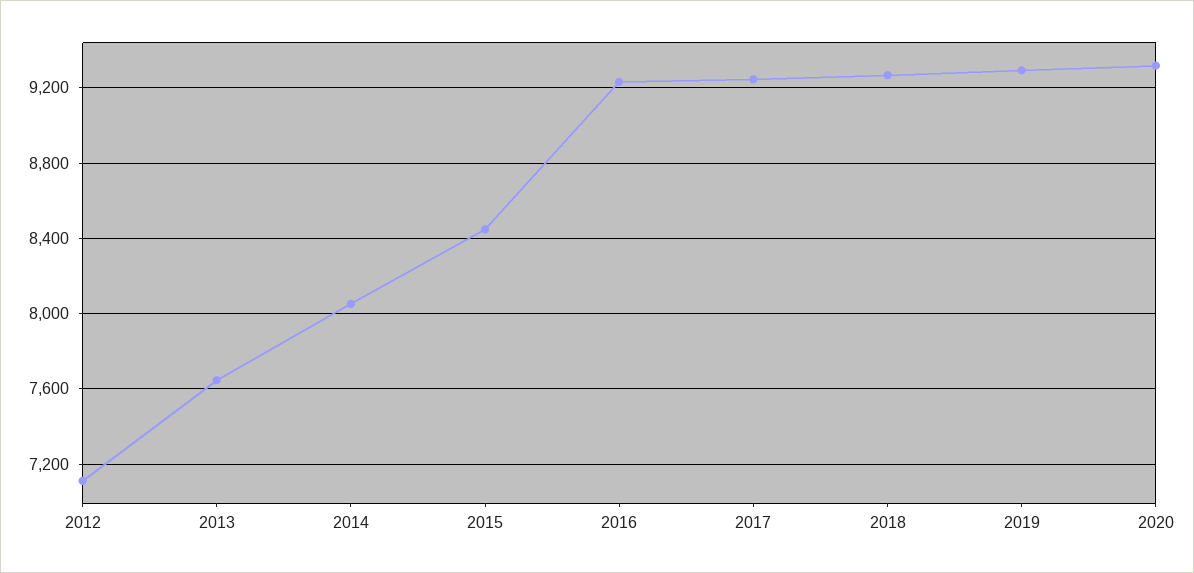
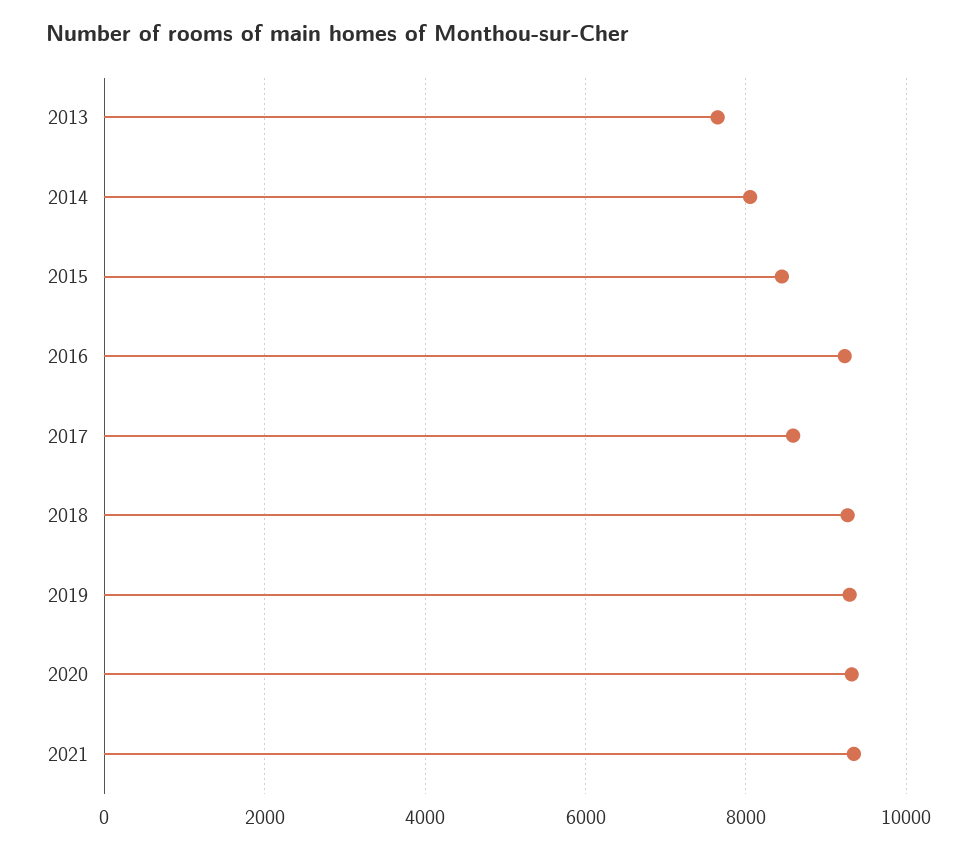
2012: 7100 -> none
2017: 9250 -> 8600
2021: none -> 9400

